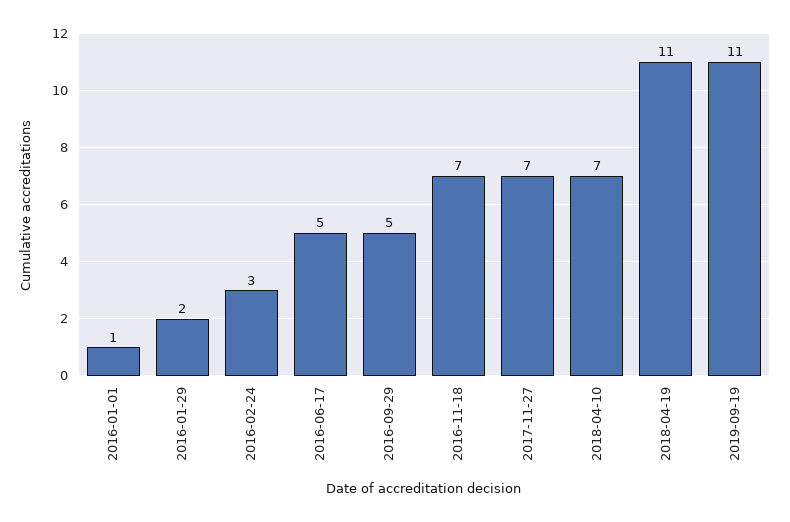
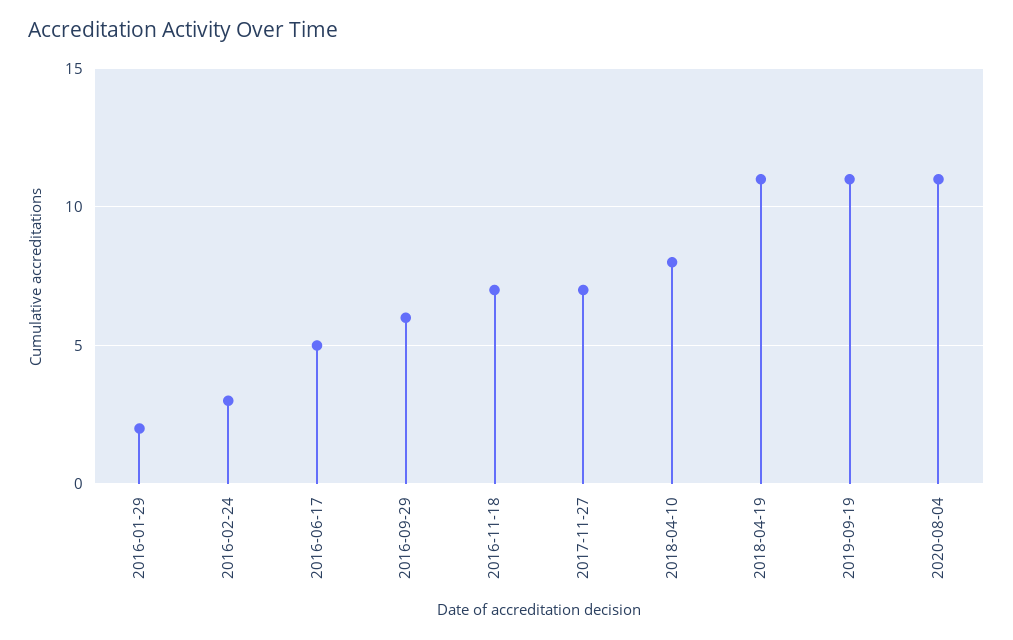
2016-01-01: 1 -> none
2016-09-29: 5 -> 6
2018-04-10: 7 -> 8
2020-08-04: none -> 11

